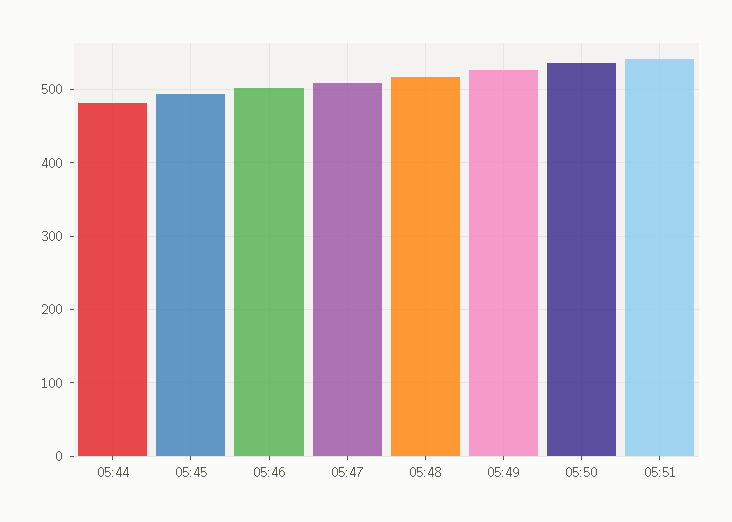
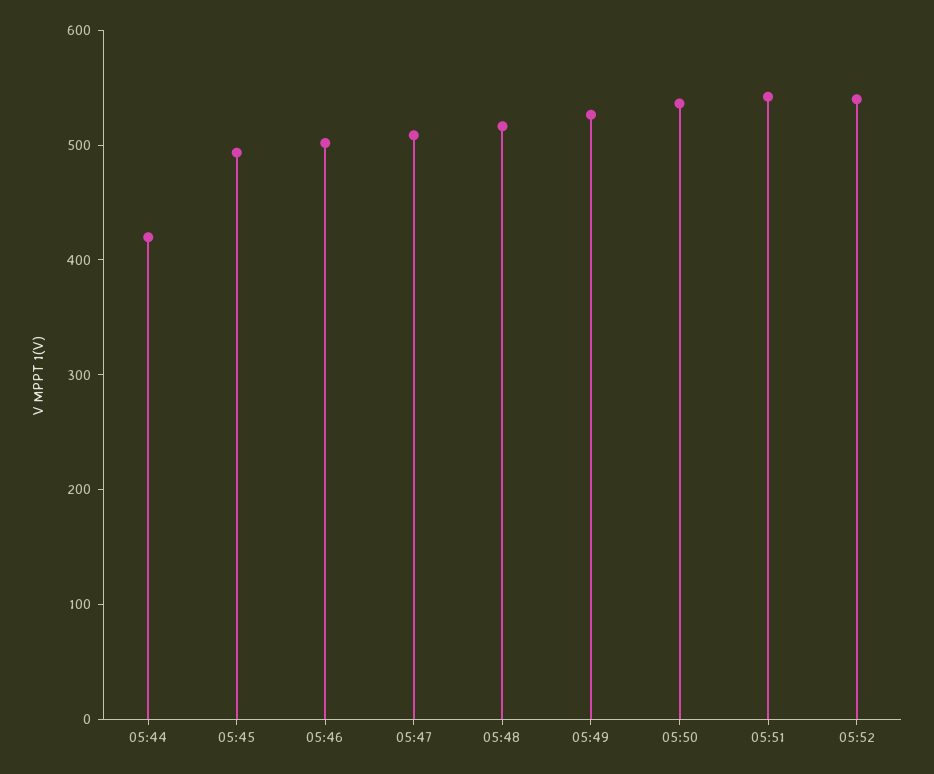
05:44: 480 -> 420
05:52: none -> 540

